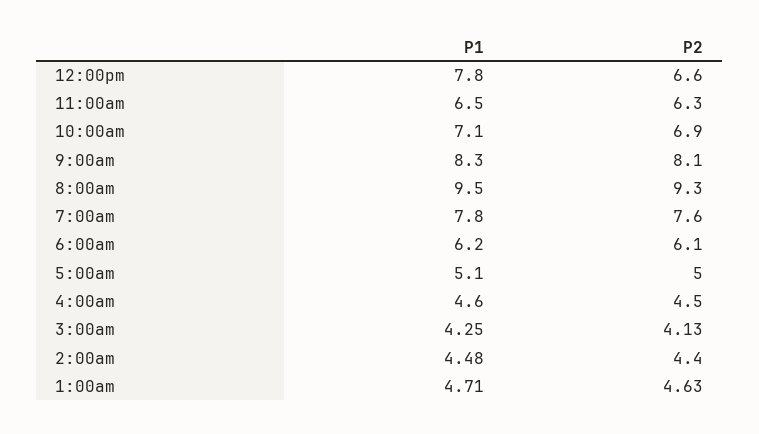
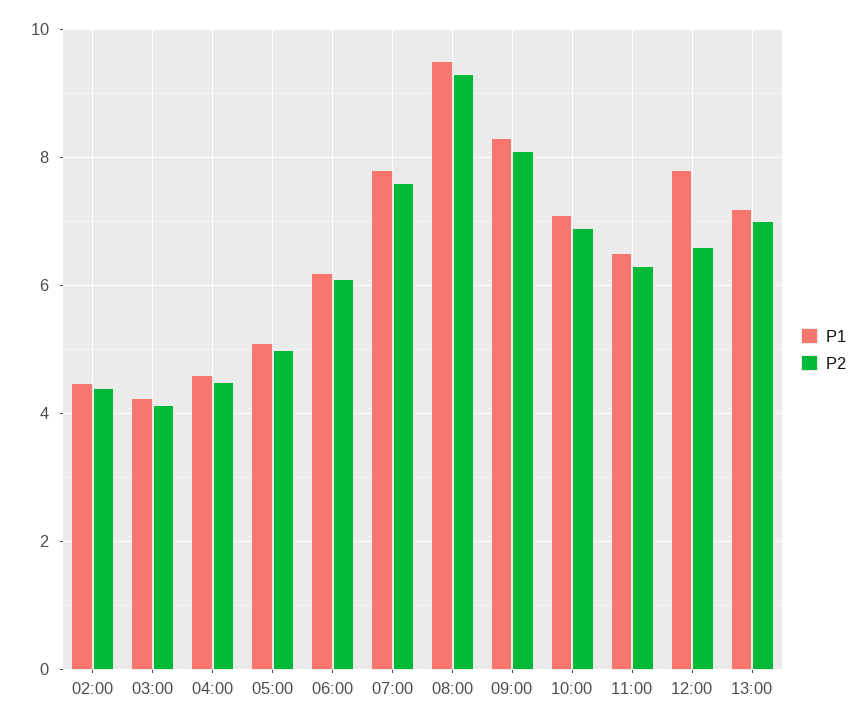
P1, 1:00am: 4.71 -> none
P2, 1:00am: 4.63 -> none
P1, 13:00: none -> 7.2
P2, 13:00: none -> 7

